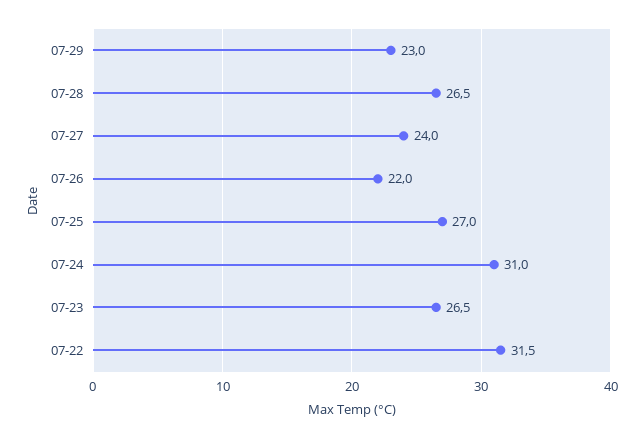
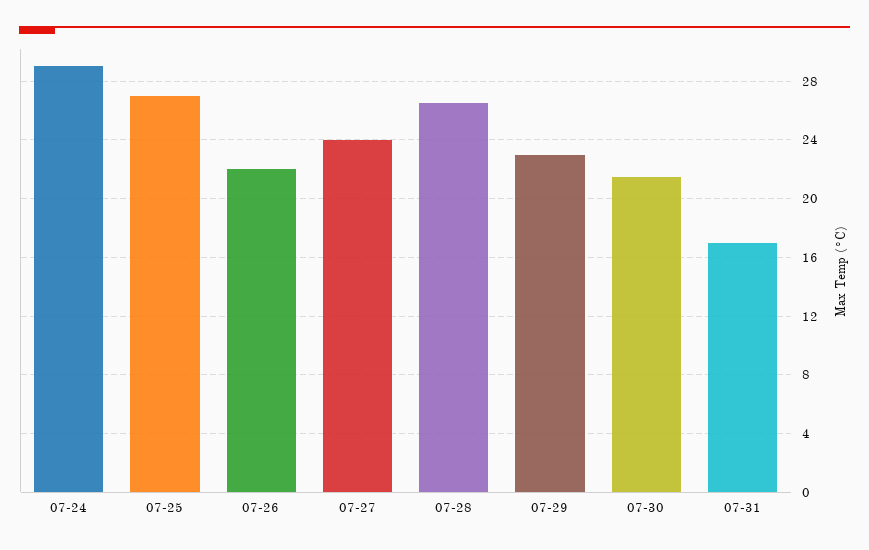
07-24: 31 -> 29
07-23: 26.5 -> none
07-22: 31.5 -> none
07-30: none -> 21.5
07-31: none -> 17

